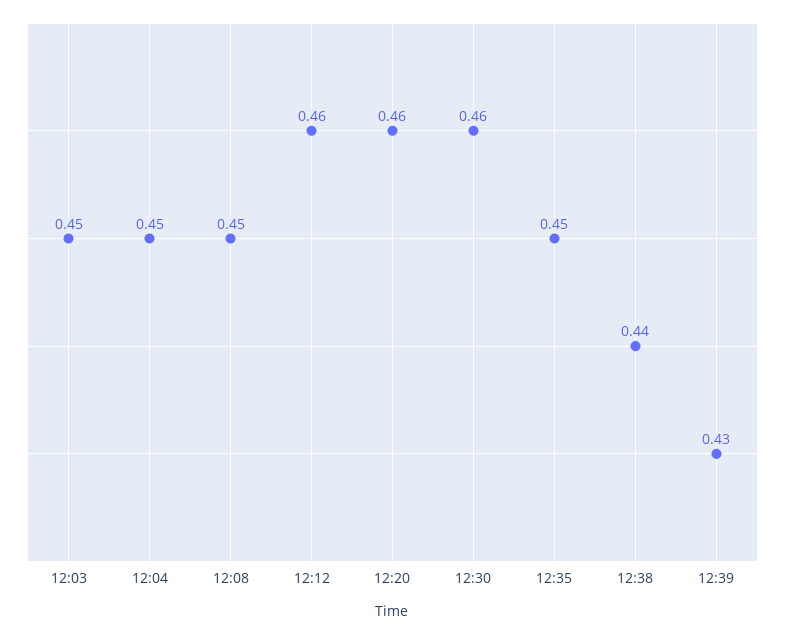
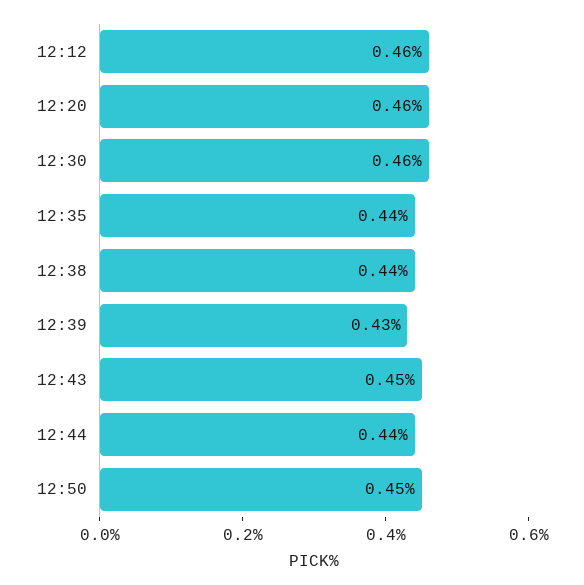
12:03: 0.45 -> none
12:04: 0.45 -> none
12:08: 0.45 -> none
12:35: 0.45 -> 0.44
12:43: none -> 0.45
12:44: none -> 0.44
12:50: none -> 0.45

